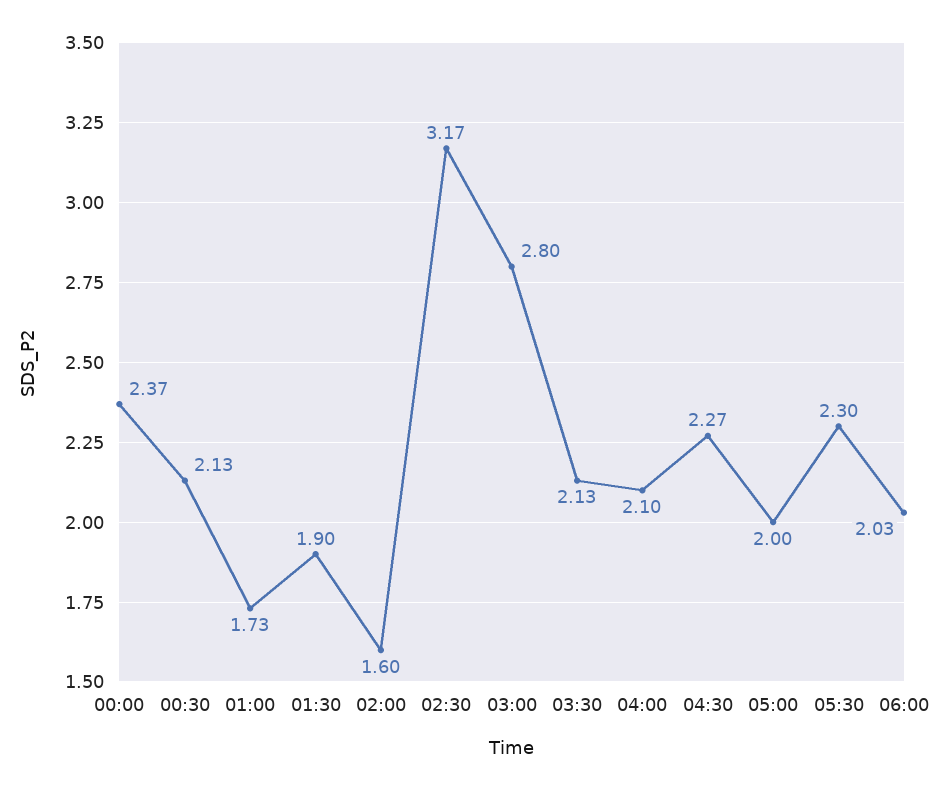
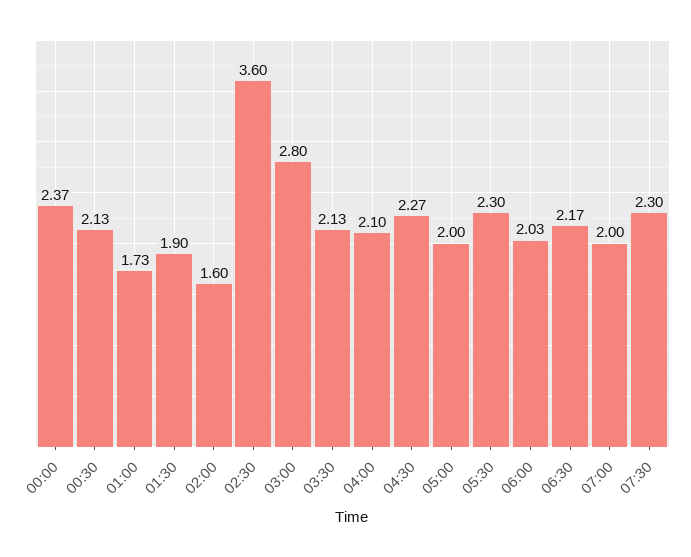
02:30: 3.17 -> 3.6
06:30: none -> 2.17
07:00: none -> 2
07:30: none -> 2.3

